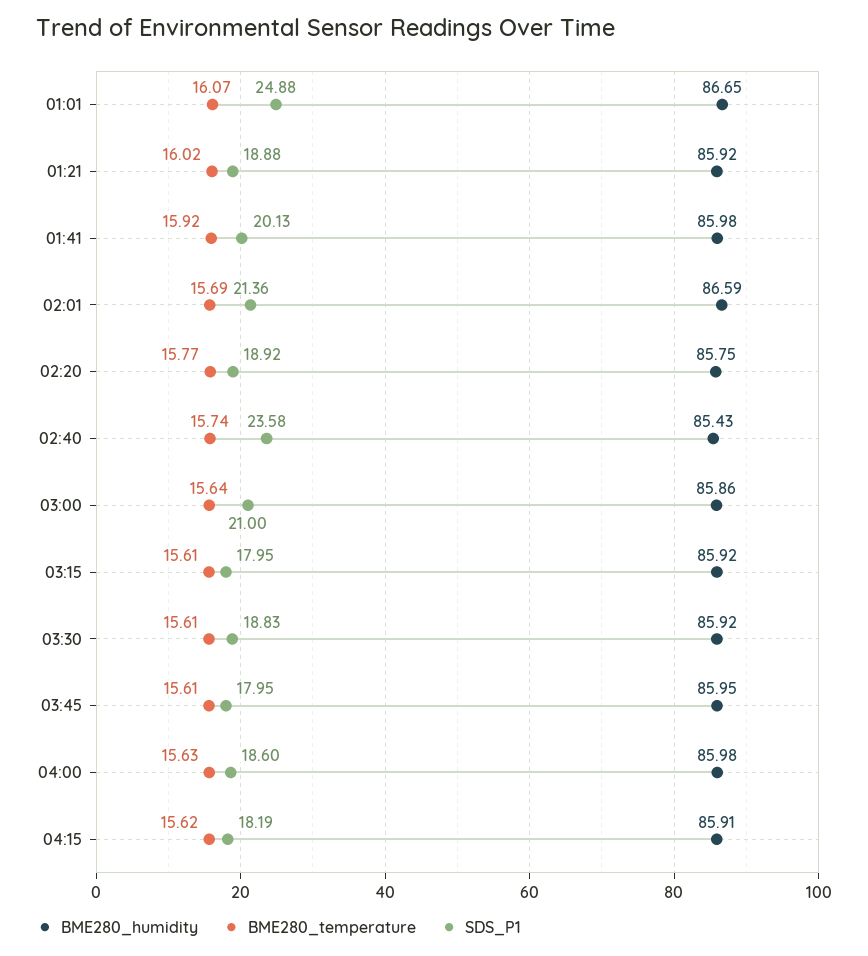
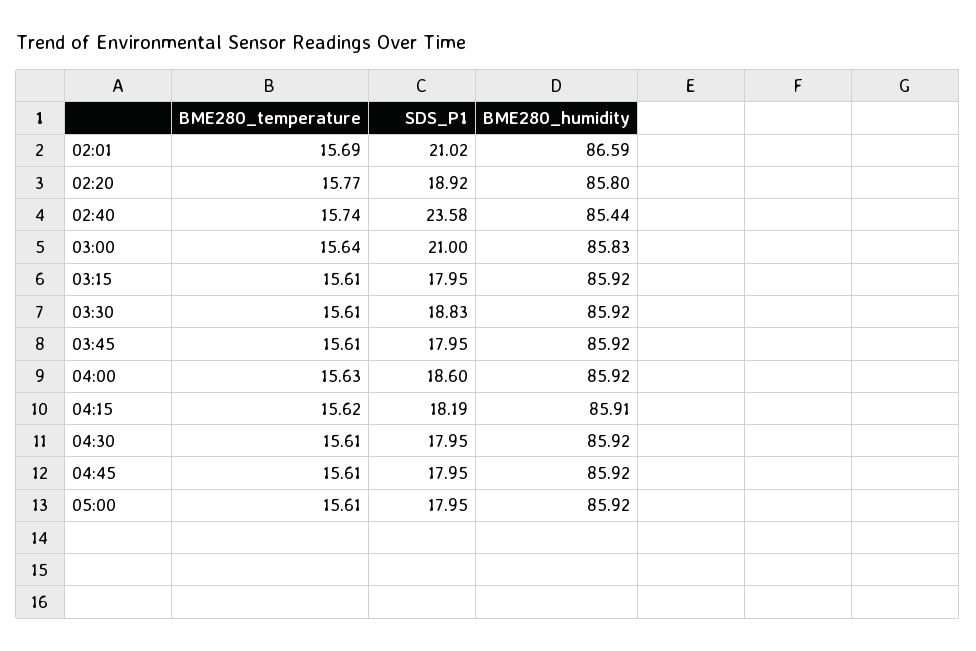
BME280_humidity, 01:01: 86.65 -> none
BME280_temperature, 01:01: 16.07 -> none
SDS_P1, 01:01: 24.88 -> none
BME280_humidity, 01:21: 85.92 -> none
BME280_temperature, 01:21: 16.02 -> none
SDS_P1, 01:21: 18.88 -> none
BME280_humidity, 01:41: 85.98 -> none
BME280_temperature, 01:41: 15.92 -> none
SDS_P1, 01:41: 20.13 -> none
SDS_P1, 02:01: 21.36 -> 21.02
BME280_humidity, 02:20: 85.75 -> 85.8
BME280_humidity, 02:40: 85.43 -> 85.44
BME280_humidity, 03:00: 85.86 -> 85.83
BME280_humidity, 03:45: 85.95 -> 85.92
BME280_humidity, 04:00: 85.98 -> 85.92
BME280_temperature, 04:30: none -> 15.61
SDS_P1, 04:30: none -> 17.95
BME280_humidity, 04:30: none -> 85.92
BME280_temperature, 04:45: none -> 15.61
SDS_P1, 04:45: none -> 17.95
BME280_humidity, 04:45: none -> 85.92
BME280_temperature, 05:00: none -> 15.61
SDS_P1, 05:00: none -> 17.95
BME280_humidity, 05:00: none -> 85.92

